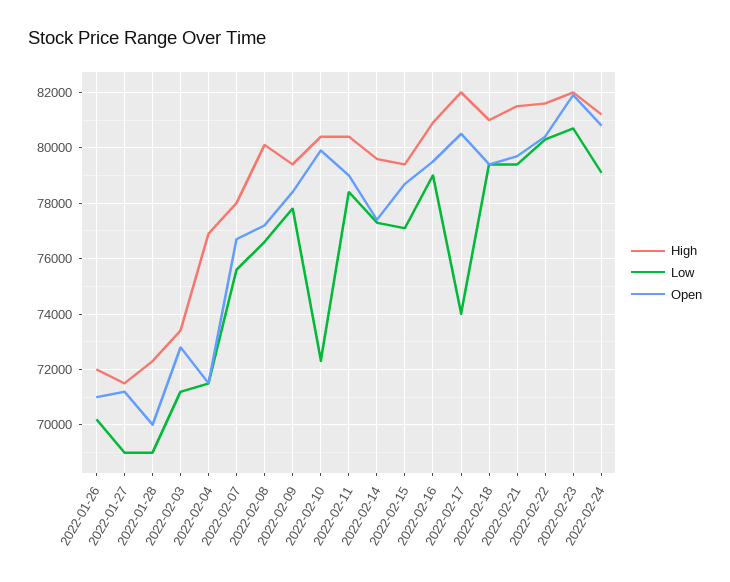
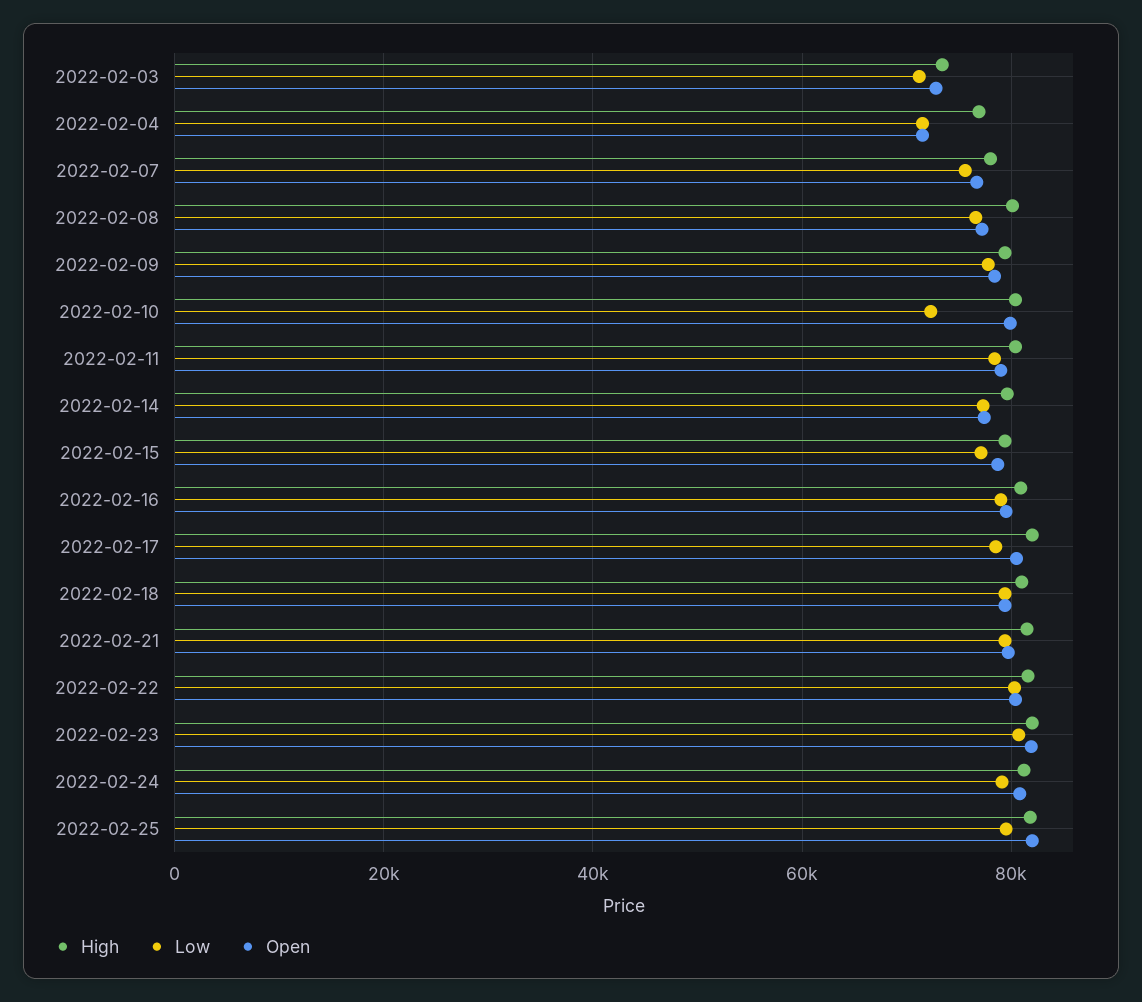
High, 2022-01-26: 72000 -> none
Low, 2022-01-26: 70250 -> none
Open, 2022-01-26: 71000 -> none
High, 2022-01-27: 71500 -> none
Low, 2022-01-27: 69000 -> none
Open, 2022-01-27: 71250 -> none
High, 2022-01-28: 72250 -> none
Low, 2022-01-28: 69000 -> none
Open, 2022-01-28: 70000 -> none
Low, 2022-02-17: 74000 -> 78000
High, 2022-02-25: none -> 82000
Low, 2022-02-25: none -> 80000
Open, 2022-02-25: none -> 82000

